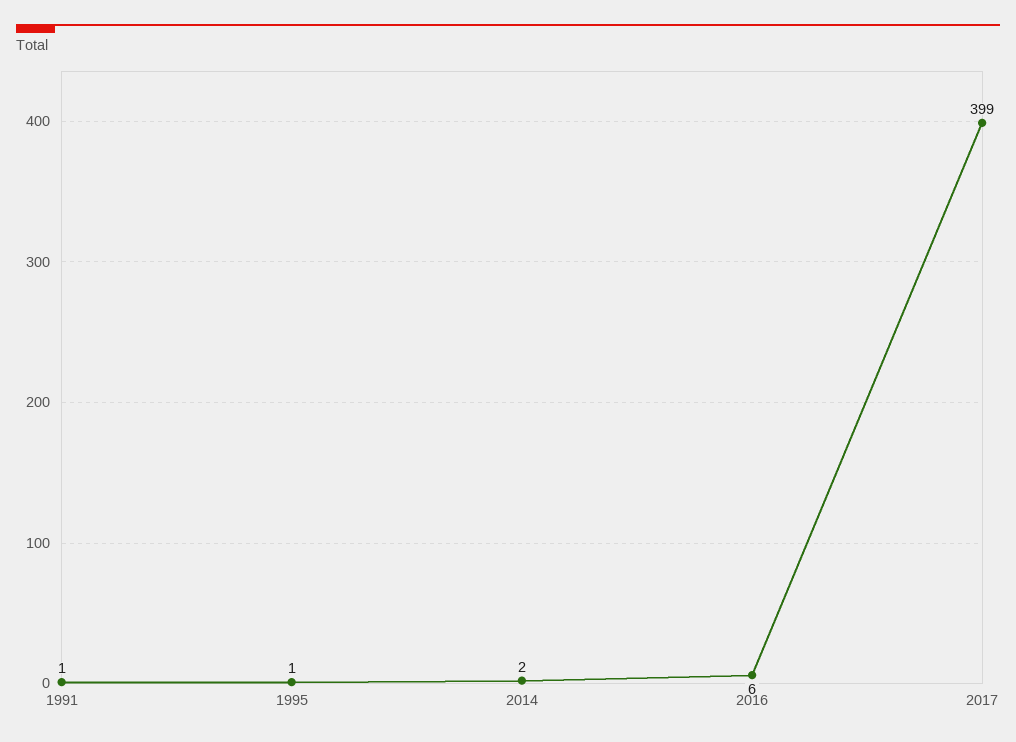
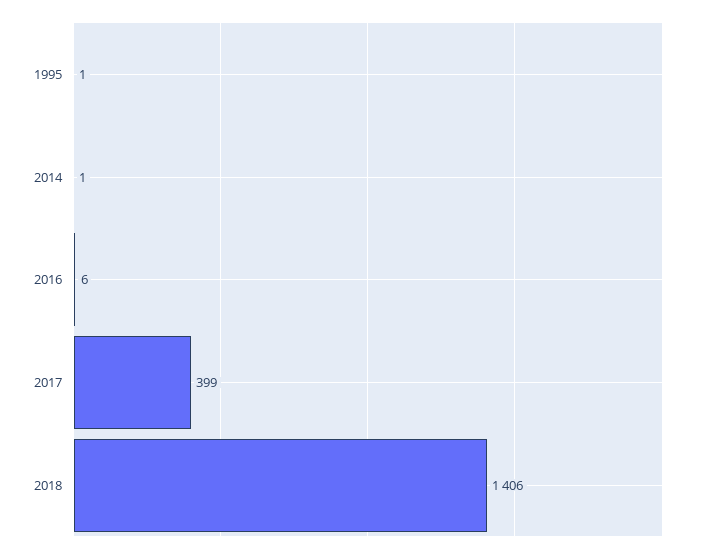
1991: 1 -> none
2014: 2 -> 1
2018: none -> 1406

